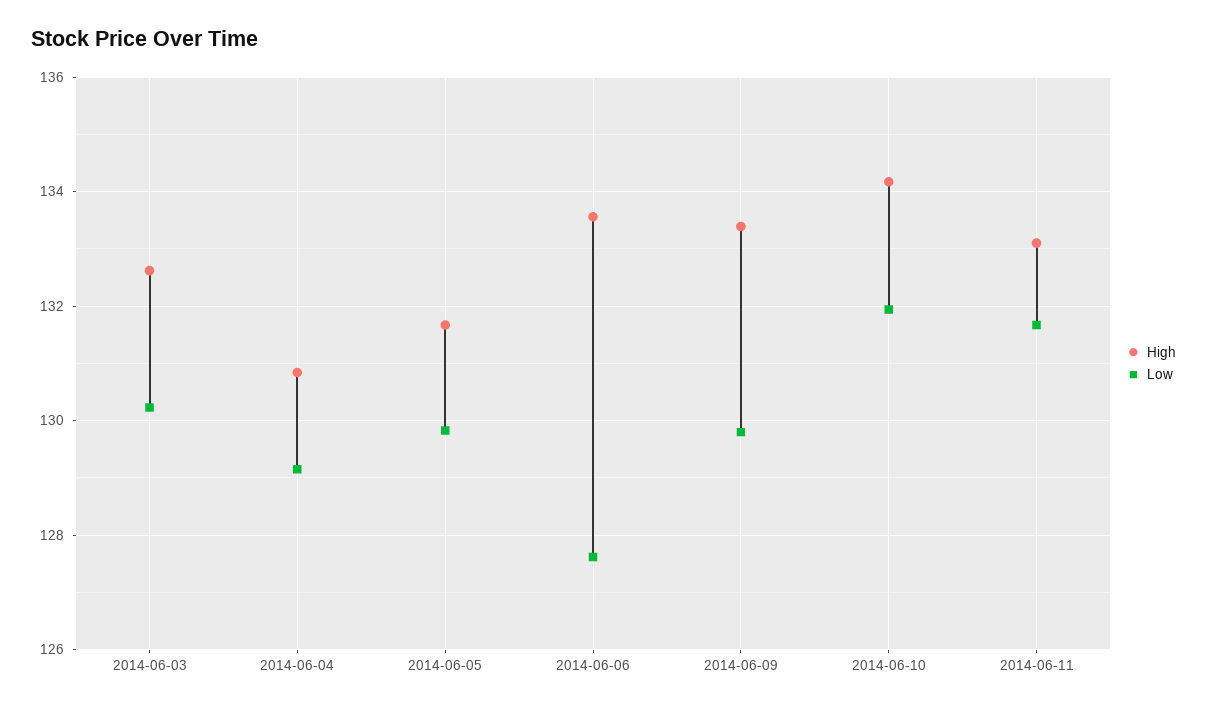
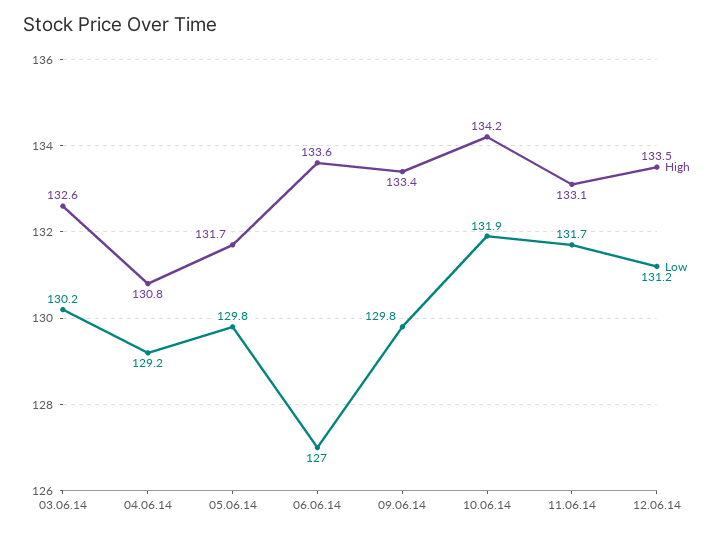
Low, 2014-06-06: 127.6 -> 127
High, 12.06.14: none -> 133.5
Low, 12.06.14: none -> 131.2

